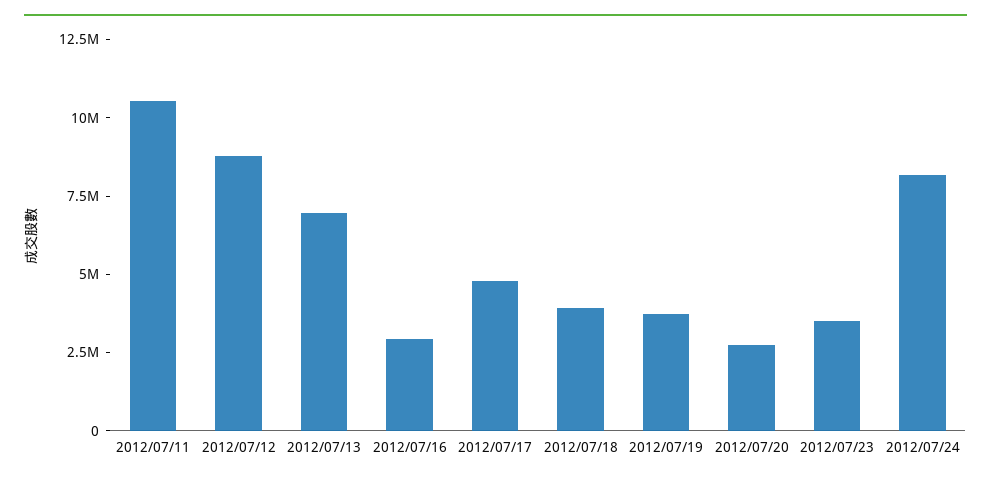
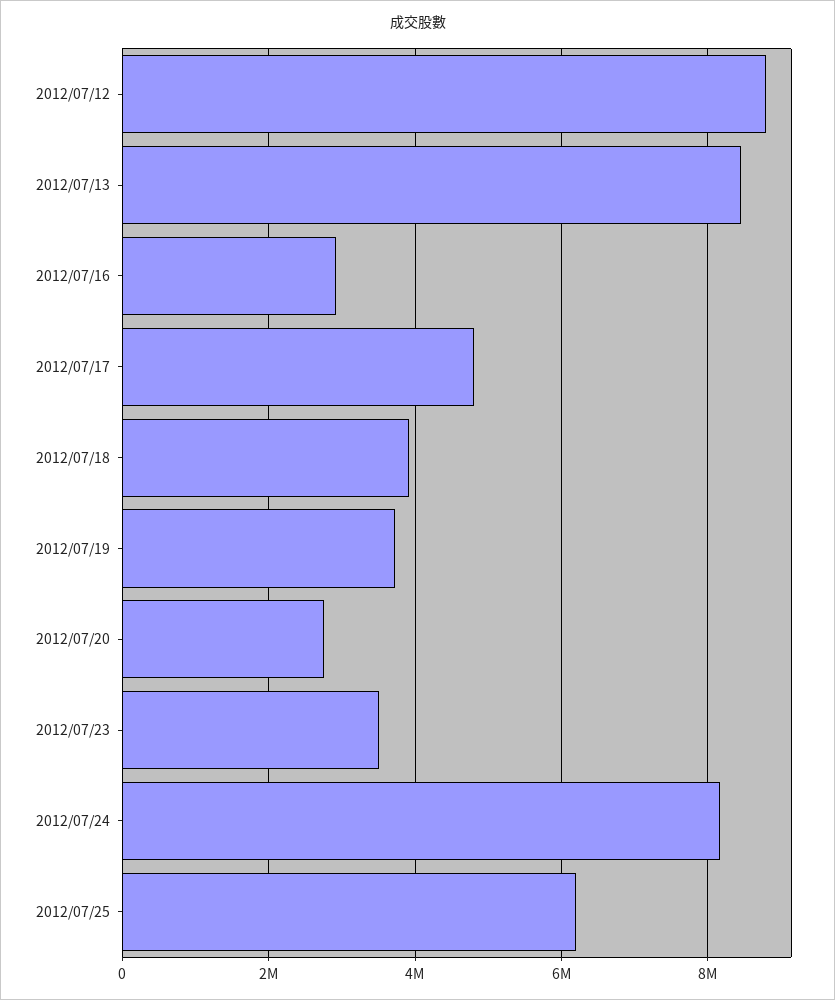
2012/07/11: 10500000 -> none
2012/07/13: 7000000 -> 8400000
2012/07/25: none -> 6200000

